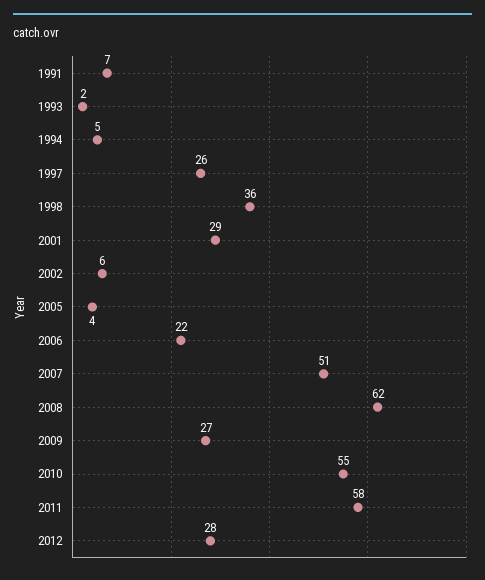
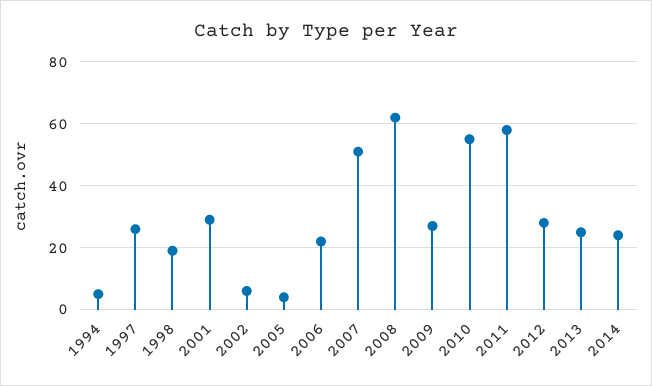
1991: 7 -> none
1993: 2 -> none
1998: 36 -> 20
2013: none -> 25
2014: none -> 25

